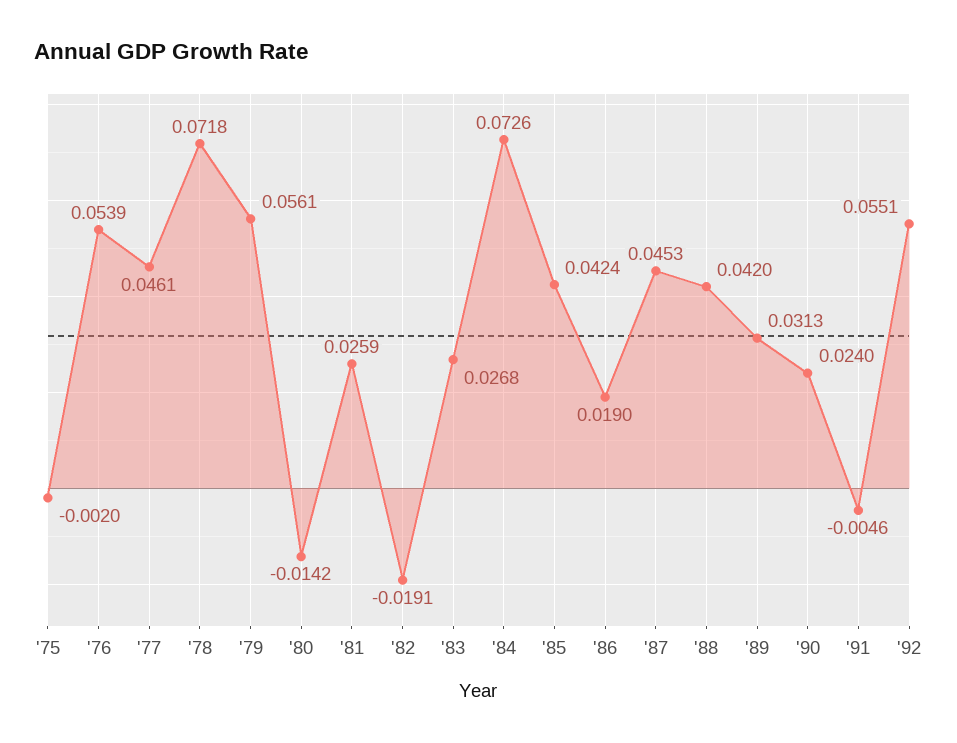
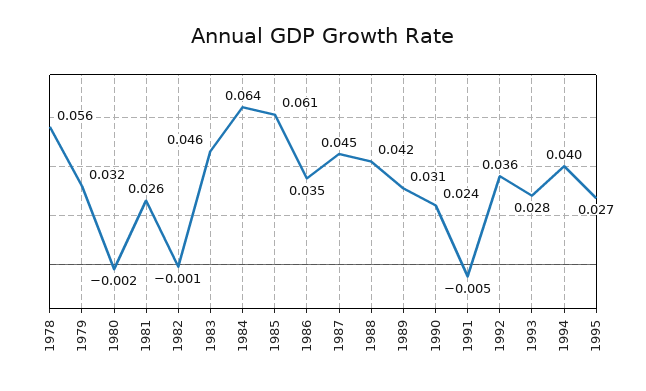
'75: -0.002 -> none
'76: 0.0539 -> none
'77: 0.0461 -> none
'78: 0.0718 -> 0.056
'79: 0.0561 -> 0.032
'80: -0.0142 -> -0.002
'82: -0.0191 -> -0.001
'83: 0.0268 -> 0.046
'84: 0.0726 -> 0.064
'85: 0.0424 -> 0.061
'86: 0.019 -> 0.035
'92: 0.0551 -> 0.036
1993: none -> 0.028
1994: none -> 0.04
1995: none -> 0.027

